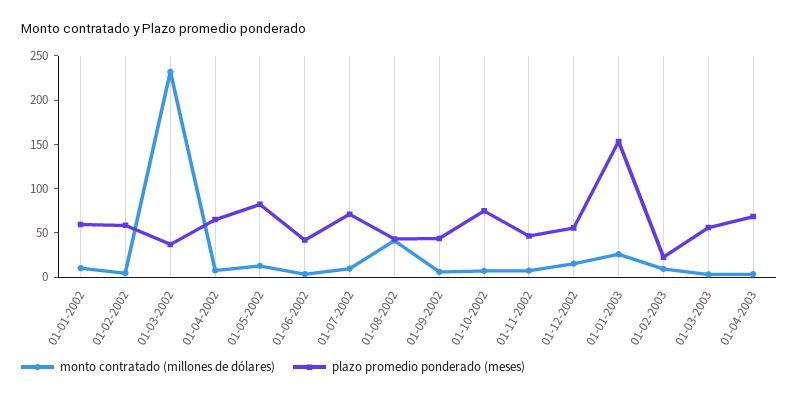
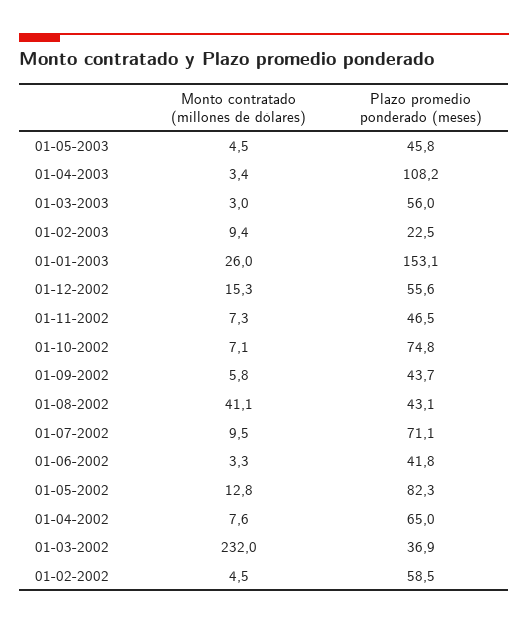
monto contratado (millones de dólares), 01-01-2002: 10 -> none
plazo promedio ponderado (meses), 01-01-2002: 60 -> none
plazo promedio ponderado (meses), 01-04-2003: 70 -> 108.2
monto contratado (millones de dólares), 01-05-2003: none -> 4.5
plazo promedio ponderado (meses), 01-05-2003: none -> 45.8

